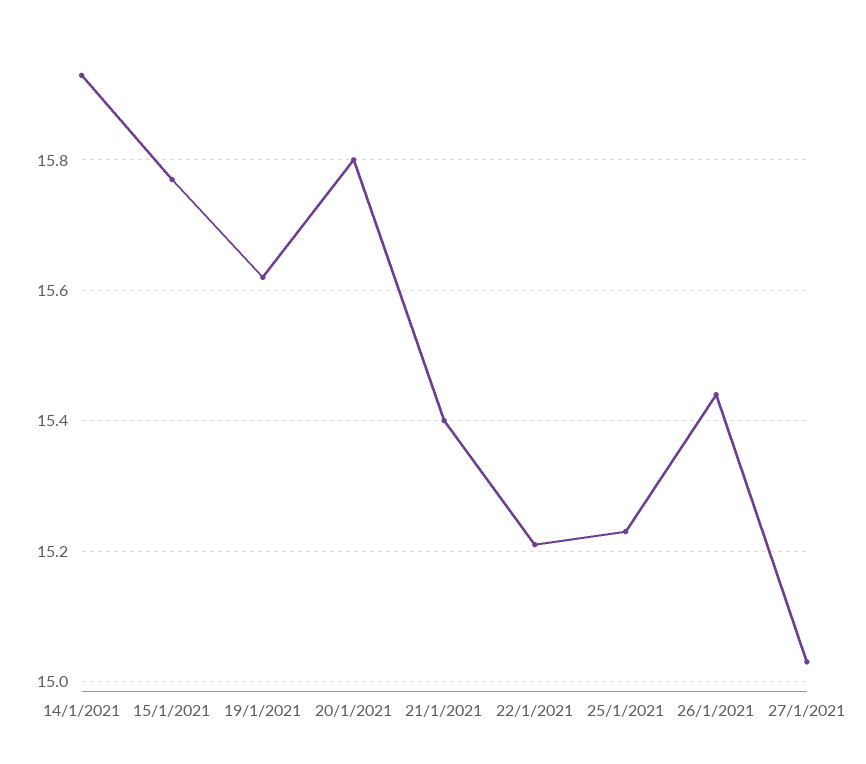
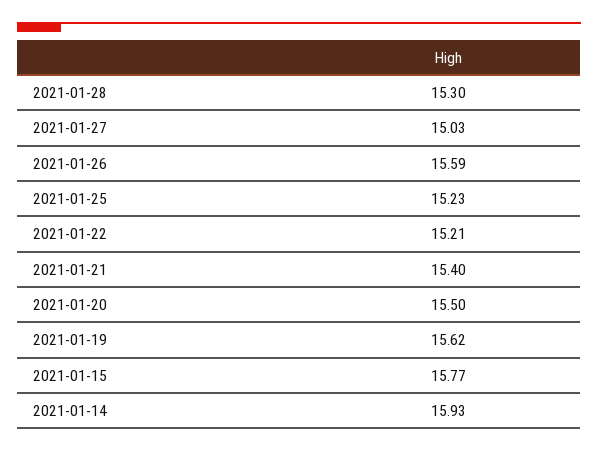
20/1/2021: 15.8 -> 15.5
26/1/2021: 15.45 -> 15.59
2021-01-28: none -> 15.3

